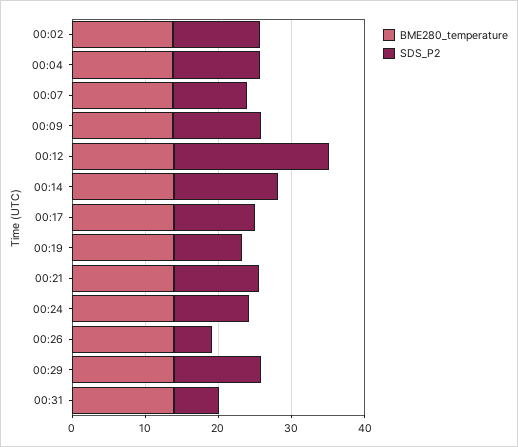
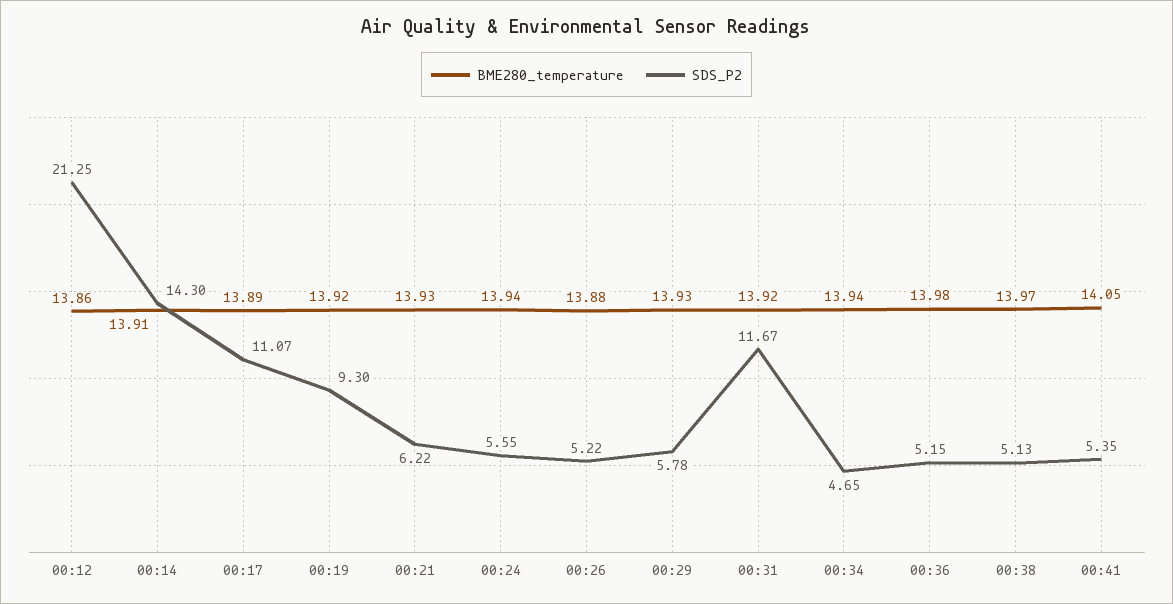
BME280_temperature, 00:02: 14 -> none
SDS_P2, 00:02: 12 -> none
BME280_temperature, 00:04: 14 -> none
SDS_P2, 00:04: 12 -> none
BME280_temperature, 00:07: 14 -> none
SDS_P2, 00:07: 10 -> none
BME280_temperature, 00:09: 14 -> none
SDS_P2, 00:09: 12 -> none
SDS_P2, 00:21: 12 -> 6.22
SDS_P2, 00:24: 10 -> 5.55
SDS_P2, 00:29: 12 -> 5.78
SDS_P2, 00:31: 6 -> 11.67
BME280_temperature, 00:34: none -> 13.94
SDS_P2, 00:34: none -> 4.65
BME280_temperature, 00:36: none -> 13.98
SDS_P2, 00:36: none -> 5.15
BME280_temperature, 00:38: none -> 13.97
SDS_P2, 00:38: none -> 5.13
BME280_temperature, 00:41: none -> 14.05
SDS_P2, 00:41: none -> 5.35

